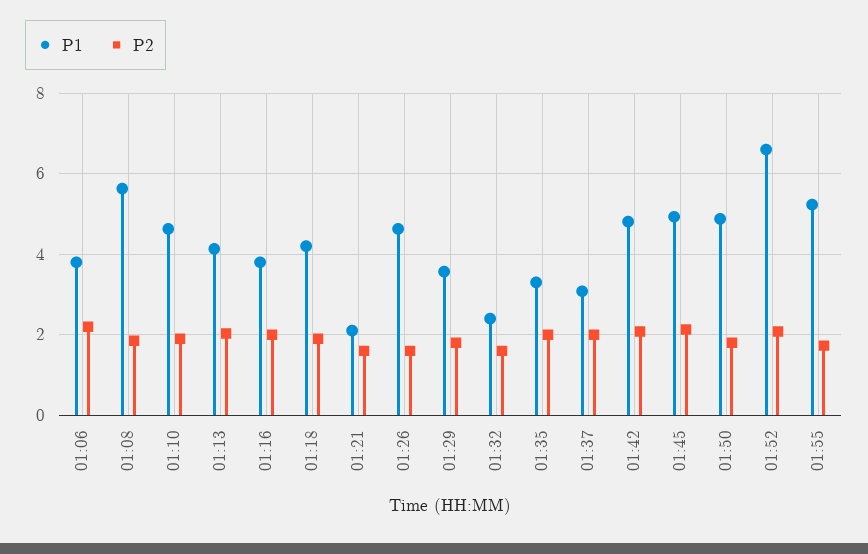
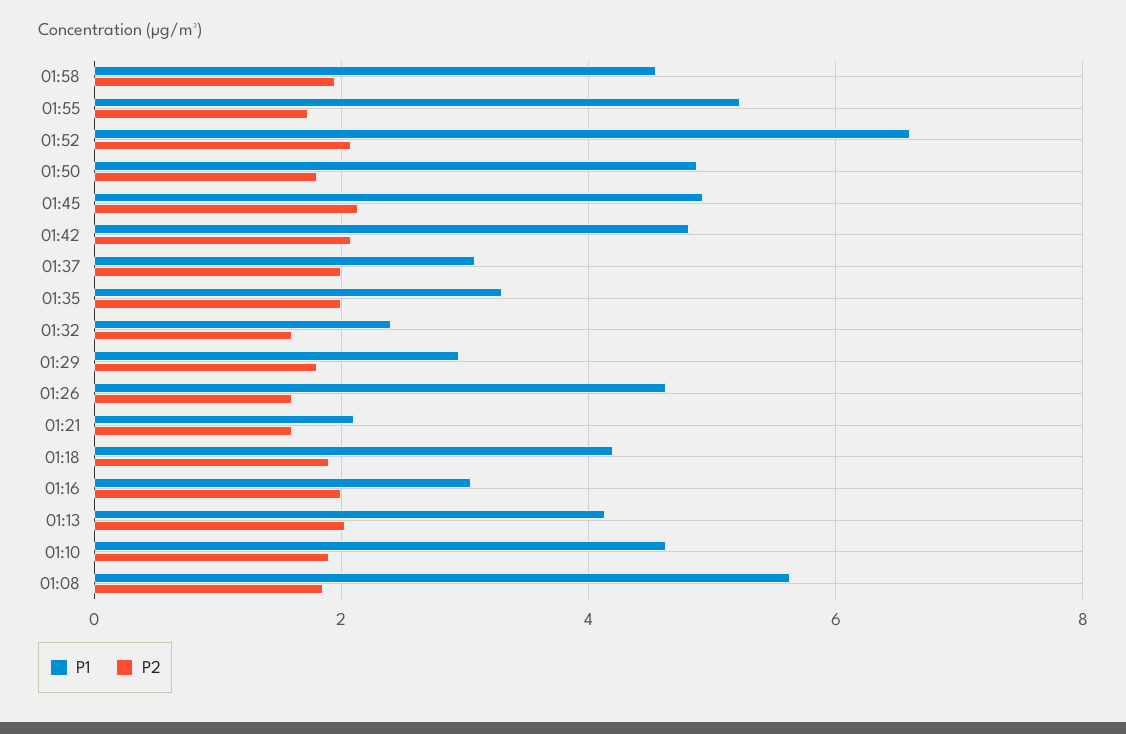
P1, 01:06: 3.8 -> none
P2, 01:06: 2.2 -> none
P1, 01:16: 3.8 -> 3
P1, 01:29: 3.6 -> 3
P1, 01:58: none -> 4.6
P2, 01:58: none -> 2

